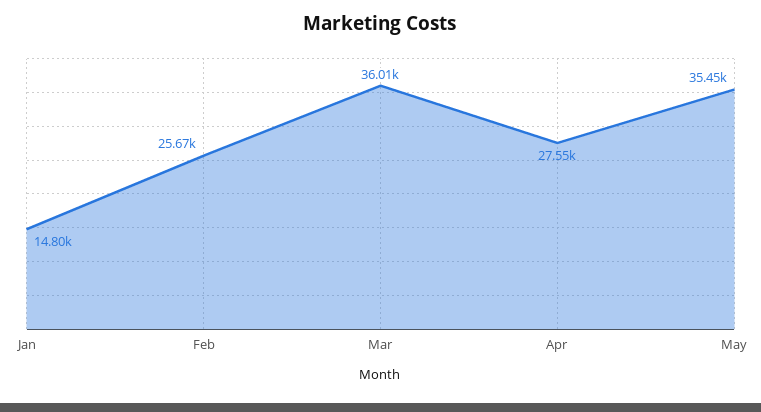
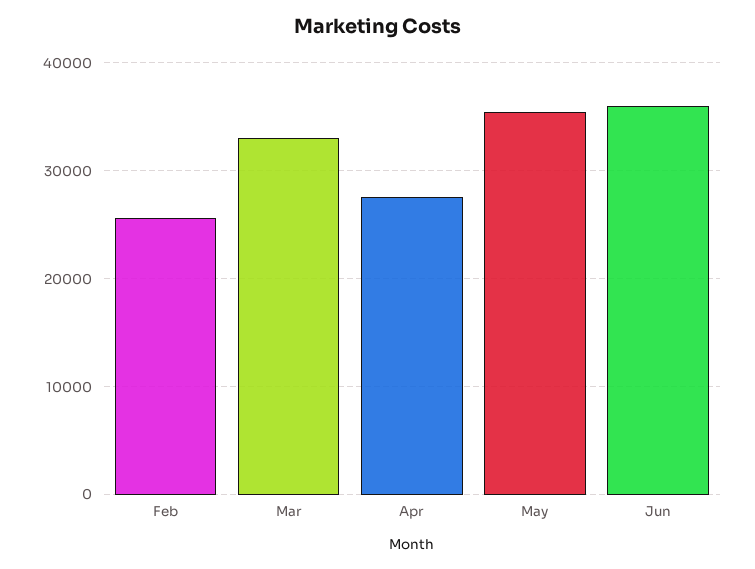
Jan: 14800 -> none
Mar: 36010 -> 33000
Jun: none -> 36000

